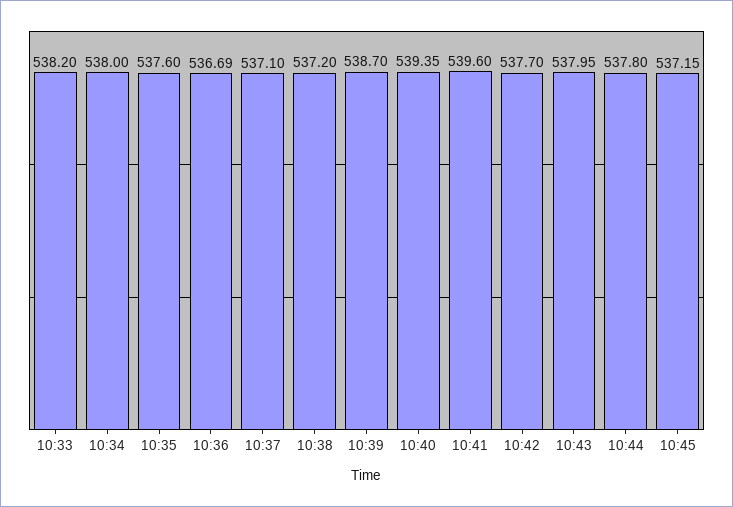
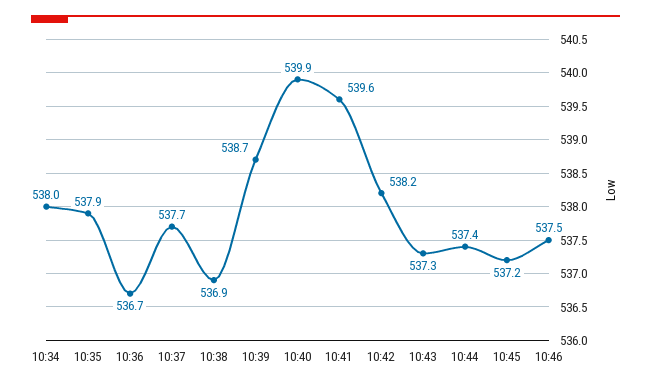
10:33: 538.2 -> none
10:35: 537.6 -> 537.9
10:37: 537.1 -> 537.7
10:38: 537.2 -> 536.9
10:40: 539.35 -> 539.9
10:42: 537.7 -> 538.2
10:43: 537.95 -> 537.3
10:44: 537.8 -> 537.4
10:46: none -> 537.5

